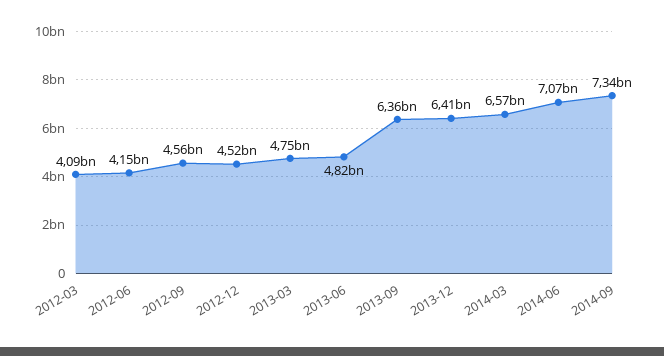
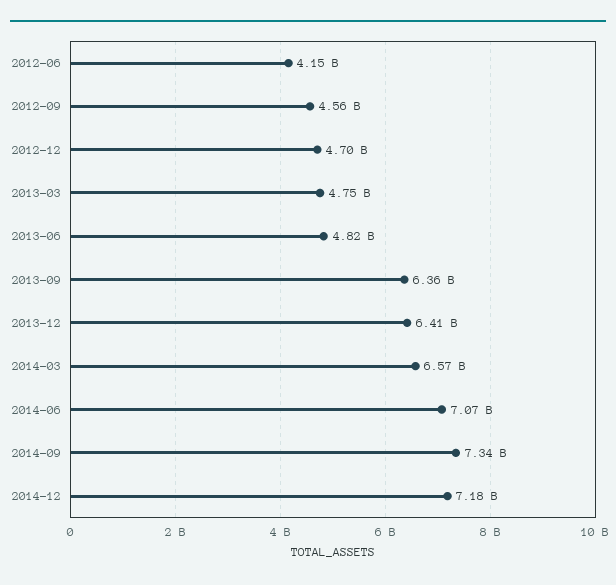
2012-03: 4090000000 -> none
2012-12: 4520000000 -> 4700000000
2014-12: none -> 7180000000

